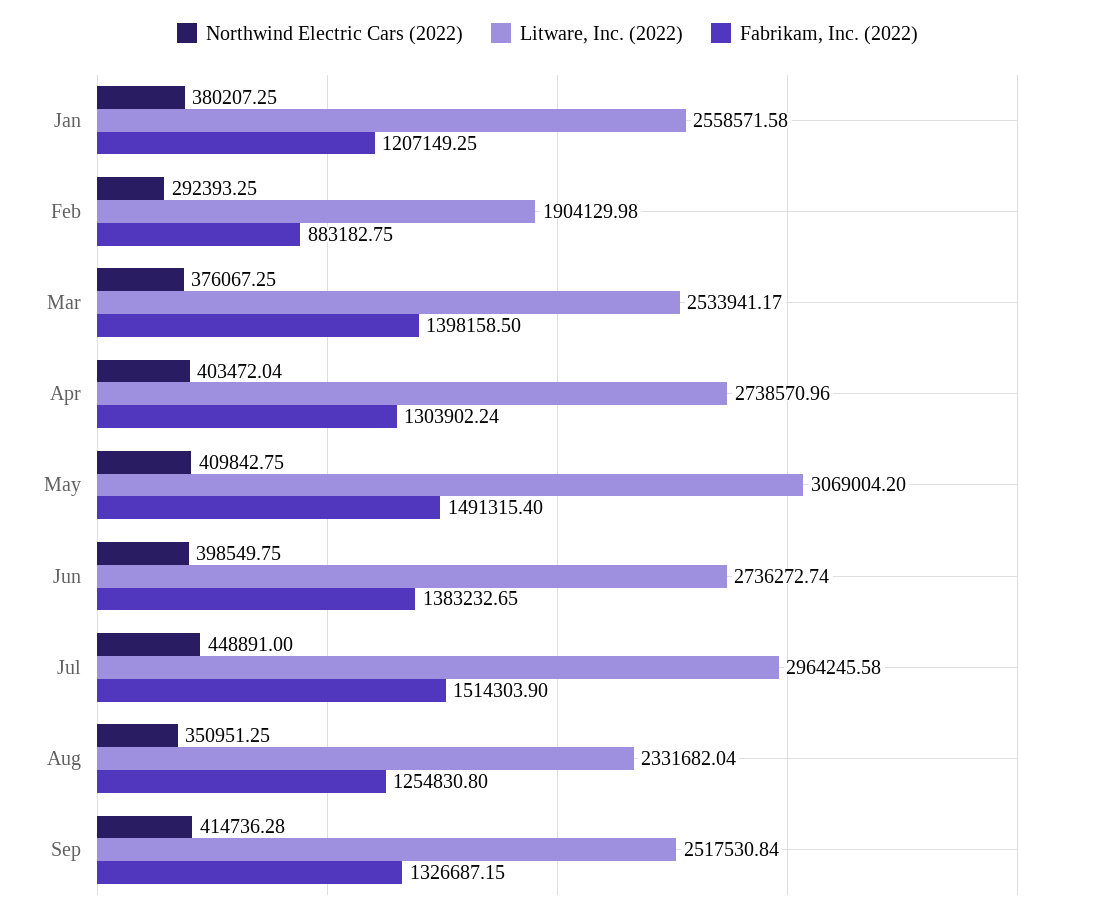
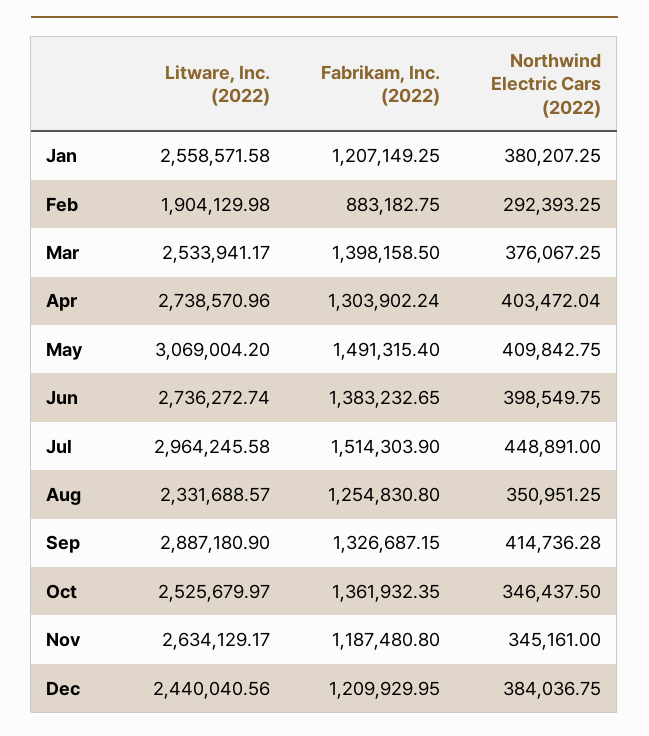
Litware, Inc. (2022), Aug: 2331682.04 -> 2331688.57
Litware, Inc. (2022), Sep: 2517530.84 -> 2887180.9
Litware, Inc. (2022), Oct: none -> 2525679.97
Fabrikam, Inc. (2022), Oct: none -> 1361932.35
Northwind Electric Cars (2022), Oct: none -> 346437.5
Litware, Inc. (2022), Nov: none -> 2634129.17
Fabrikam, Inc. (2022), Nov: none -> 1187480.8
Northwind Electric Cars (2022), Nov: none -> 345161
Litware, Inc. (2022), Dec: none -> 2440040.56
Fabrikam, Inc. (2022), Dec: none -> 1209929.95
Northwind Electric Cars (2022), Dec: none -> 384036.75

